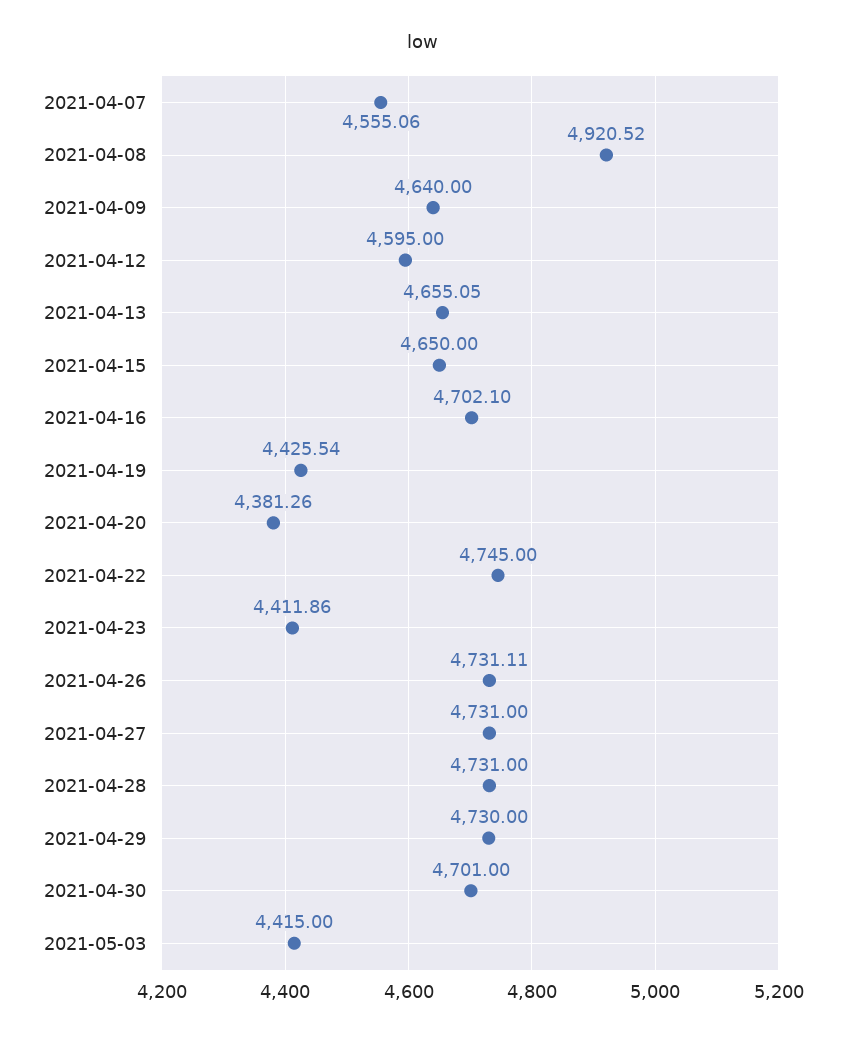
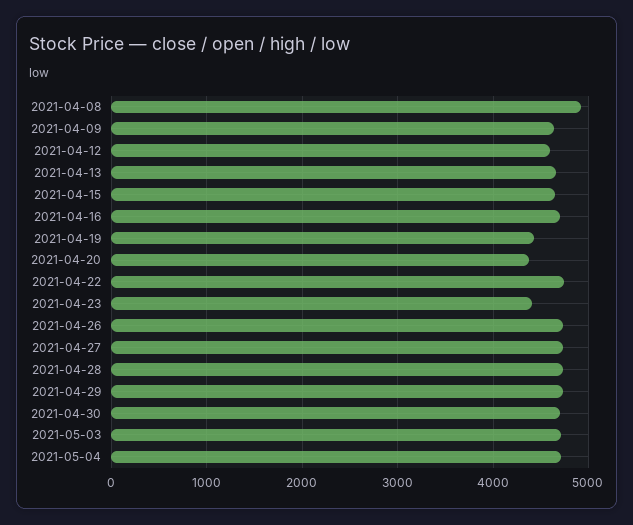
2021-04-07: 4555.06 -> none
2021-05-03: 4415 -> 4700
2021-05-04: none -> 4700

